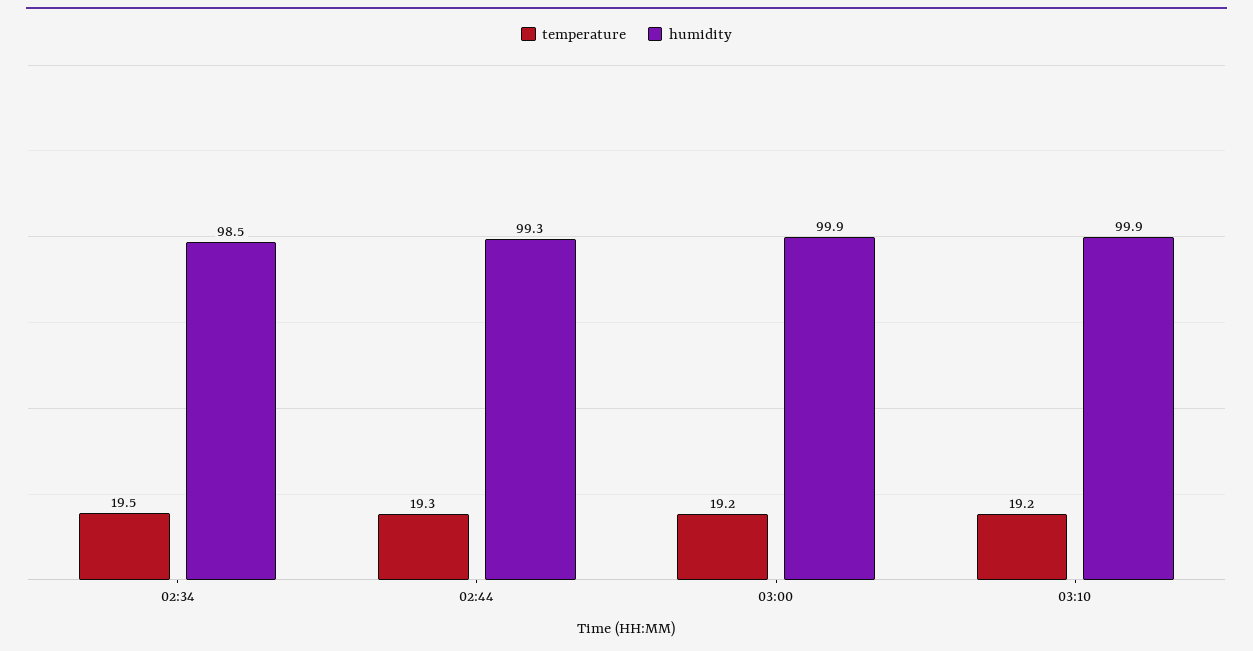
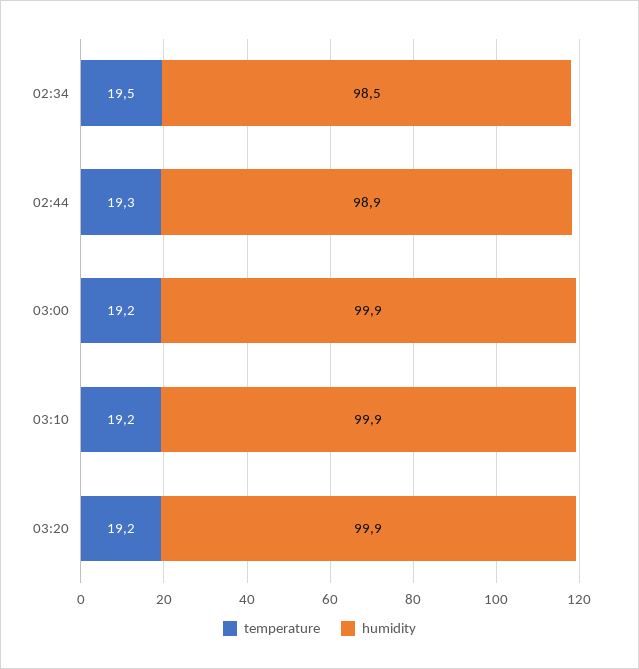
humidity, 02:44: 99.3 -> 98.9
temperature, 03:20: none -> 19.2
humidity, 03:20: none -> 99.9

